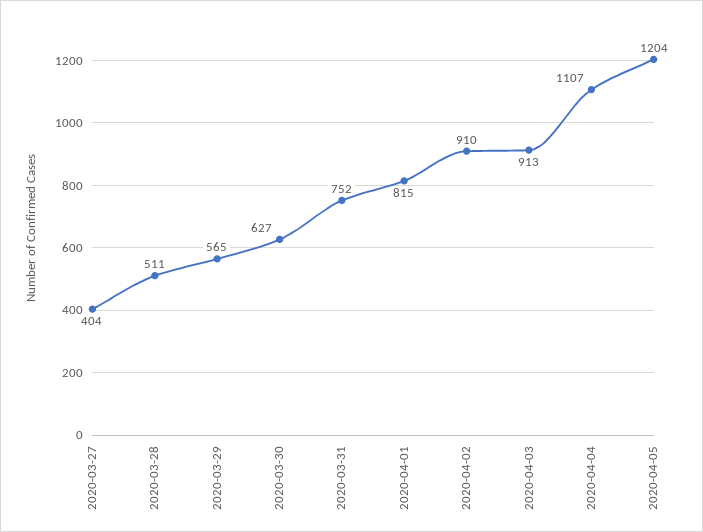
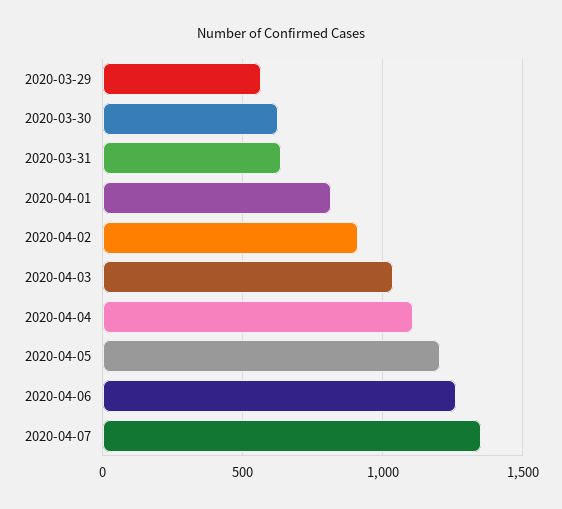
2020-03-27: 404 -> none
2020-03-28: 511 -> none
2020-03-31: 752 -> 650
2020-04-03: 913 -> 1050
2020-04-06: none -> 1250
2020-04-07: none -> 1350

